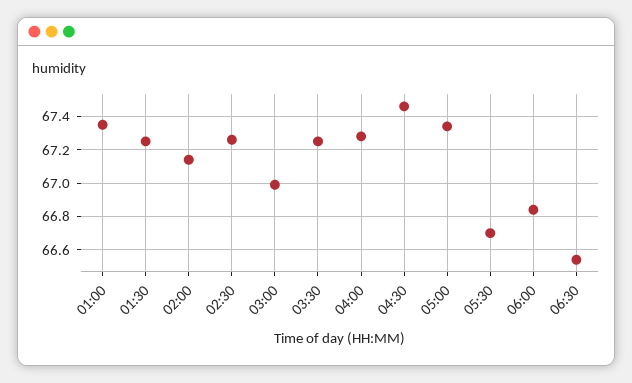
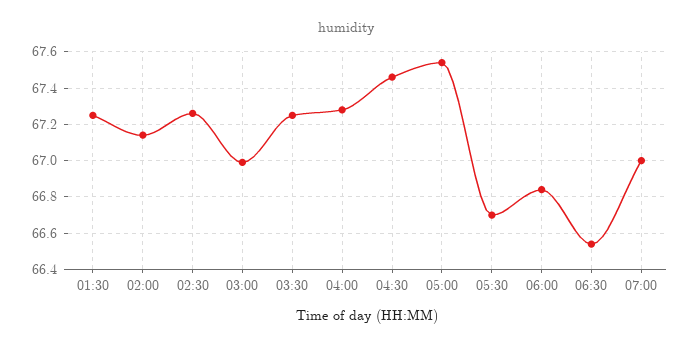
01:00: 67.35 -> none
05:00: 67.35 -> 67.55
07:00: none -> 67

